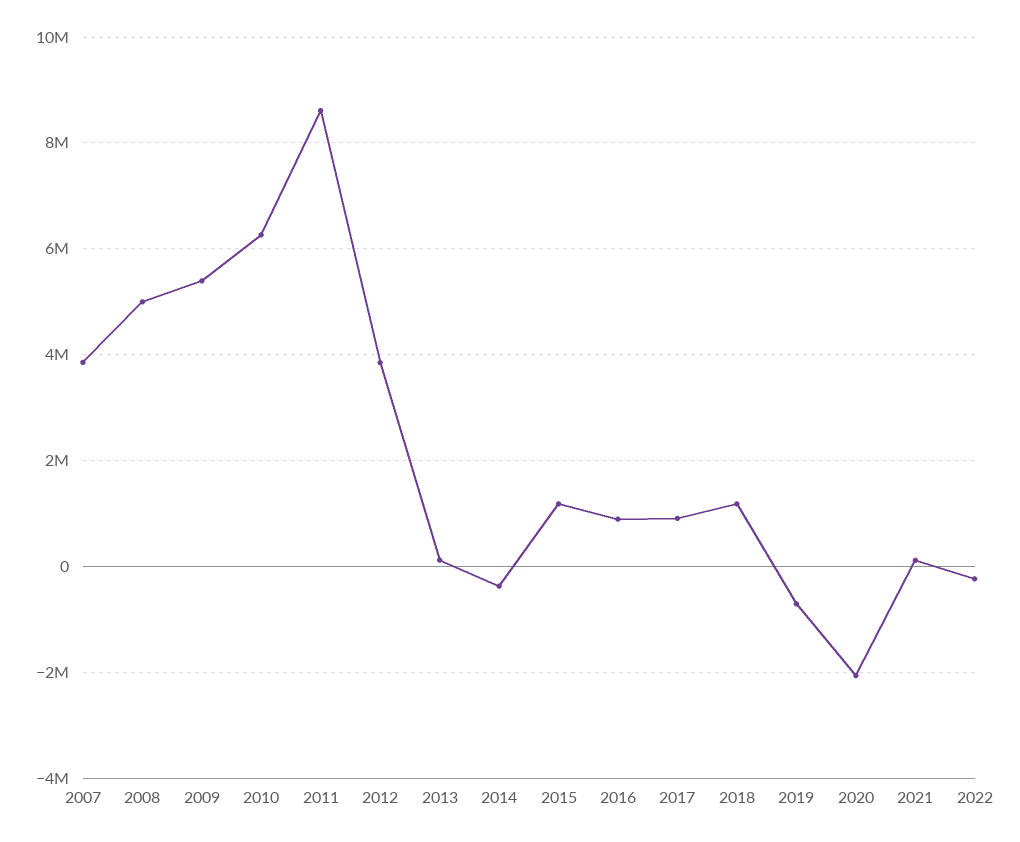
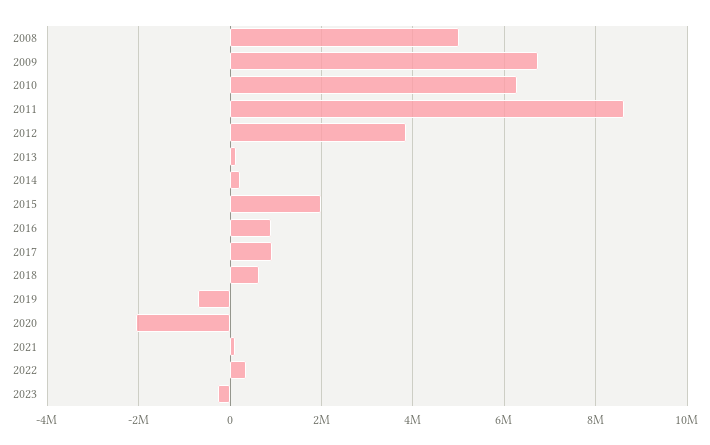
2007: 3800000 -> none
2009: 5400000 -> 6800000
2014: -400000 -> 200000
2015: 1200000 -> 2000000
2018: 1200000 -> 600000
2022: -200000 -> 400000
2023: none -> -200000

